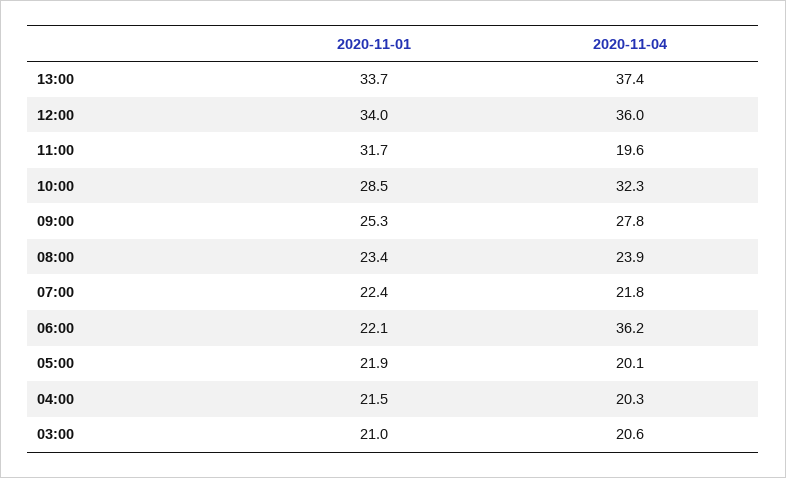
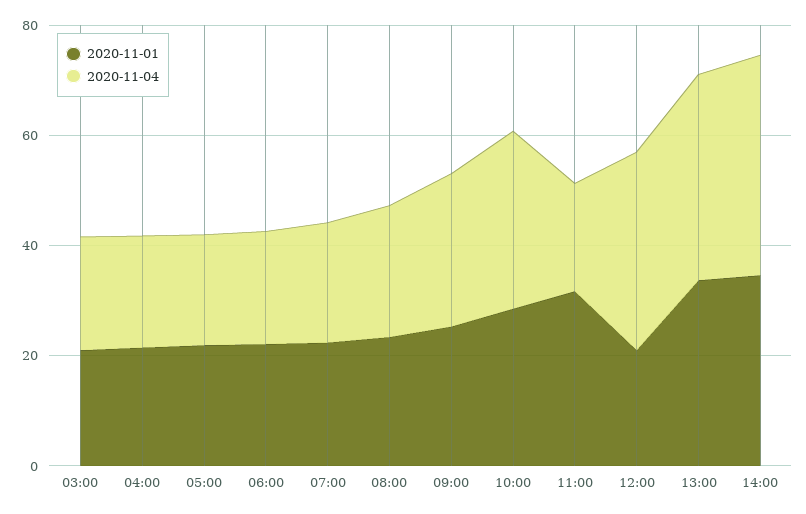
2020-11-01, 12:00: 34 -> 20
2020-11-04, 06:00: 36.2 -> 20
2020-11-01, 14:00: none -> 35
2020-11-04, 14:00: none -> 40

